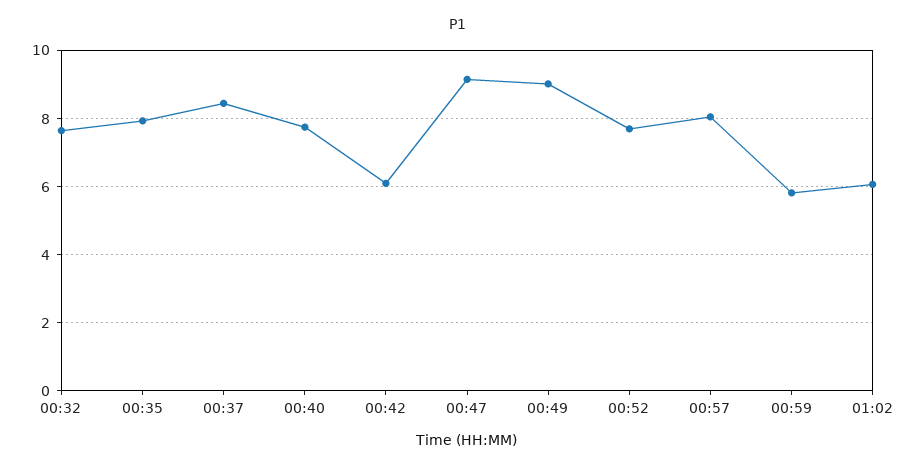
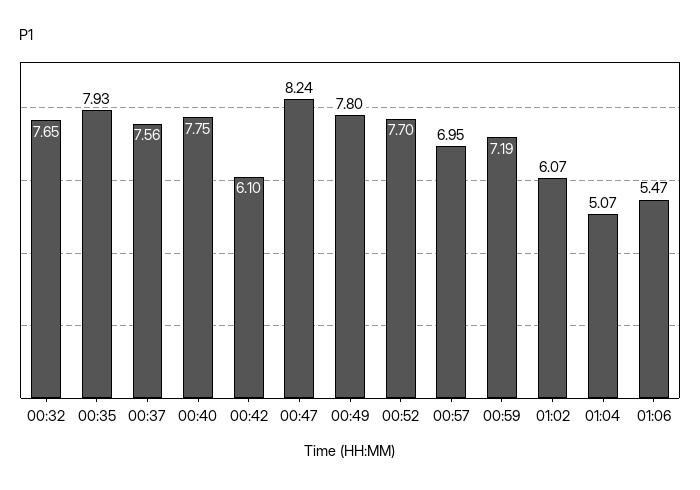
00:37: 8.4 -> 7.56
00:47: 9.2 -> 8.24
00:49: 9 -> 7.8
00:57: 8 -> 6.95
00:59: 5.8 -> 7.19
01:04: none -> 5.07
01:06: none -> 5.47

